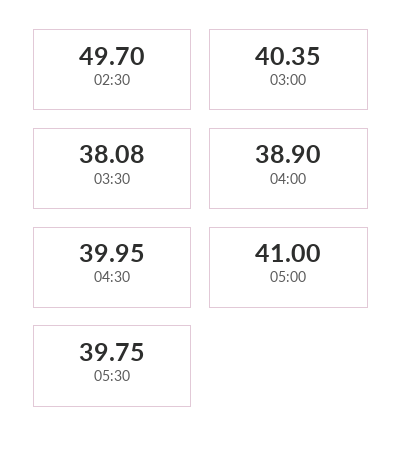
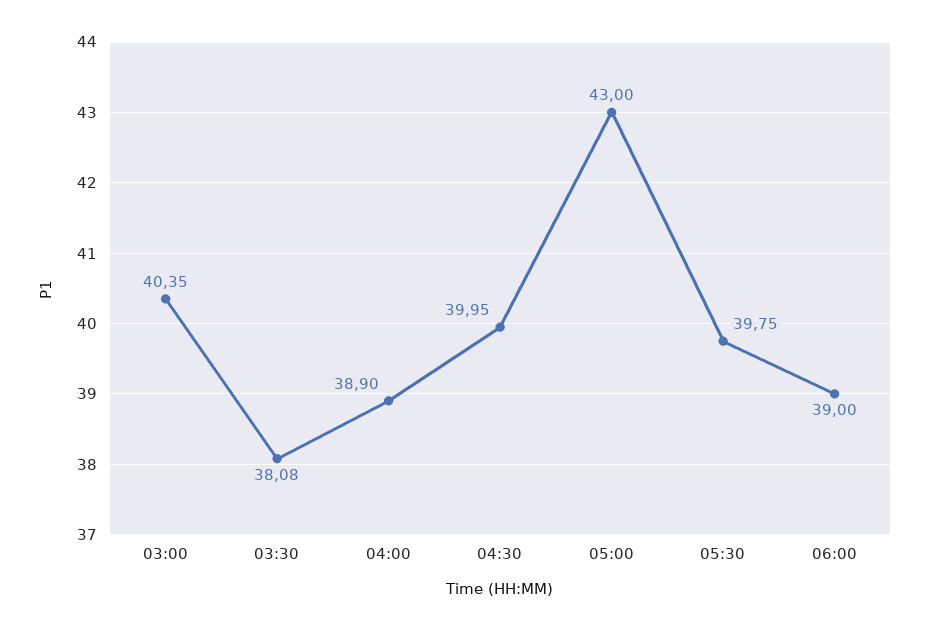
02:30: 49.7 -> none
05:00: 41 -> 43
06:00: none -> 39

